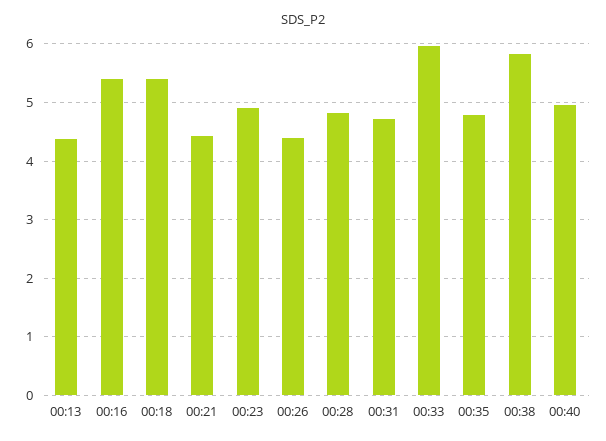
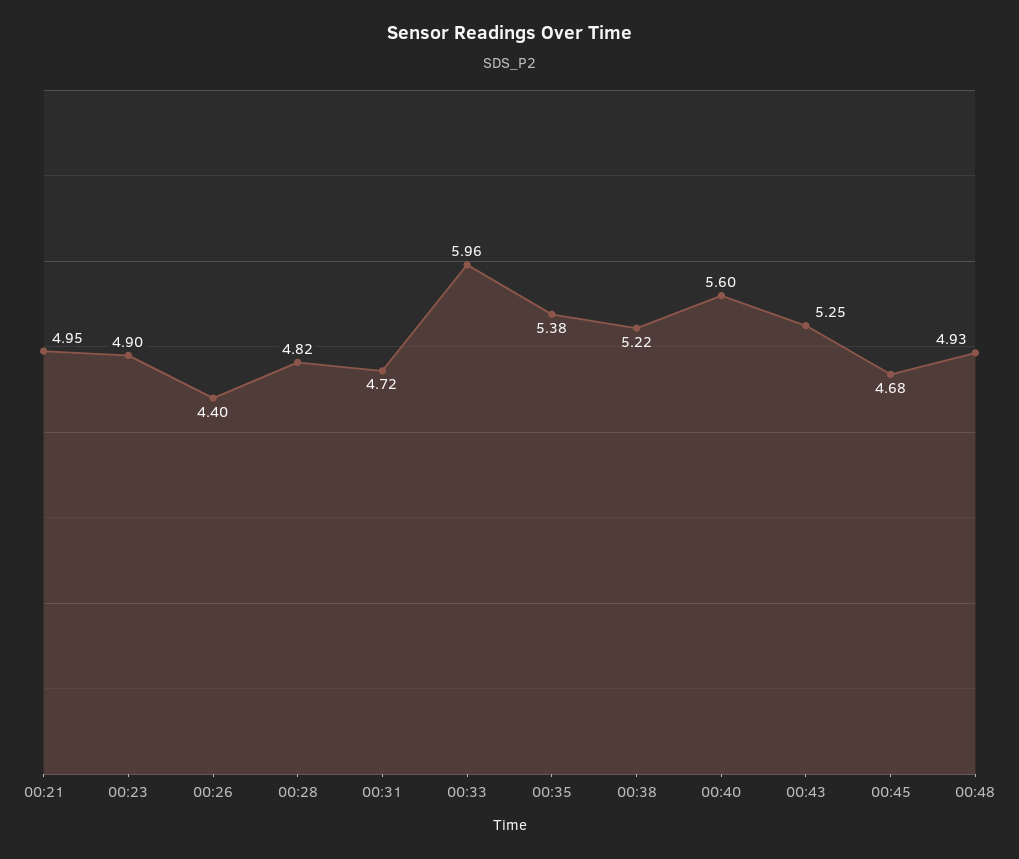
00:13: 4.4 -> none
00:16: 5.4 -> none
00:18: 5.4 -> none
00:21: 4.4 -> 4.95
00:35: 4.8 -> 5.38
00:38: 5.8 -> 5.22
00:40: 5 -> 5.6
00:43: none -> 5.25
00:45: none -> 4.68
00:48: none -> 4.93

